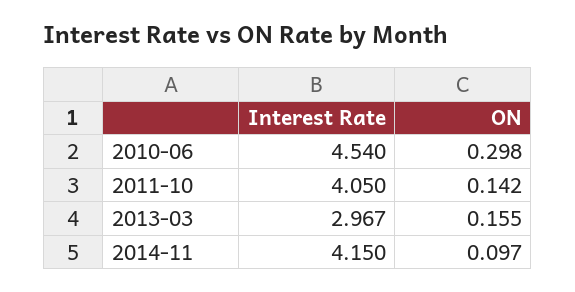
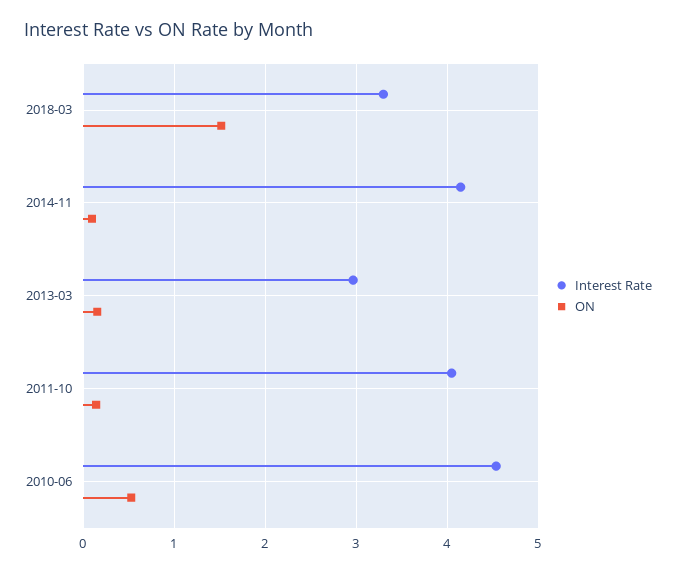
ON, 2010-06: 0.298 -> 0.5
Interest Rate, 2018-03: none -> 3.3
ON, 2018-03: none -> 1.5

